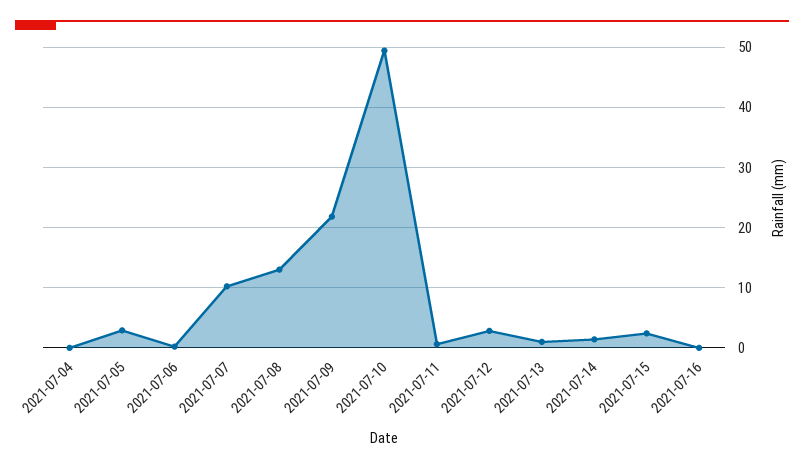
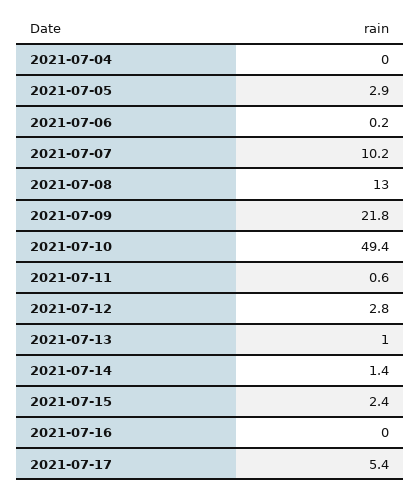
2021-07-17: none -> 5.4

